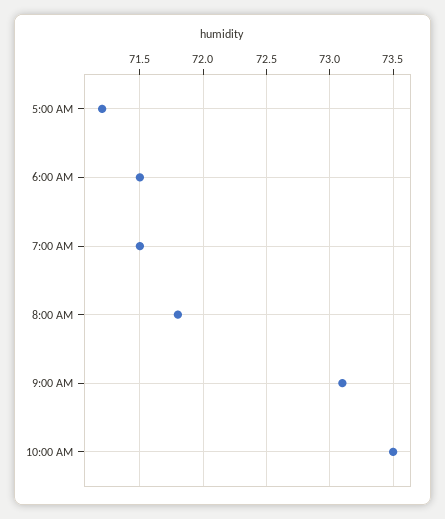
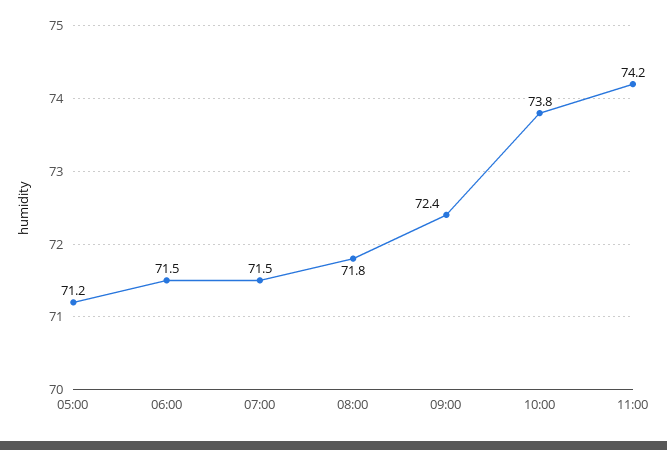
9:00 AM: 73.1 -> 72.4
10:00 AM: 73.5 -> 73.8
11:00: none -> 74.2

